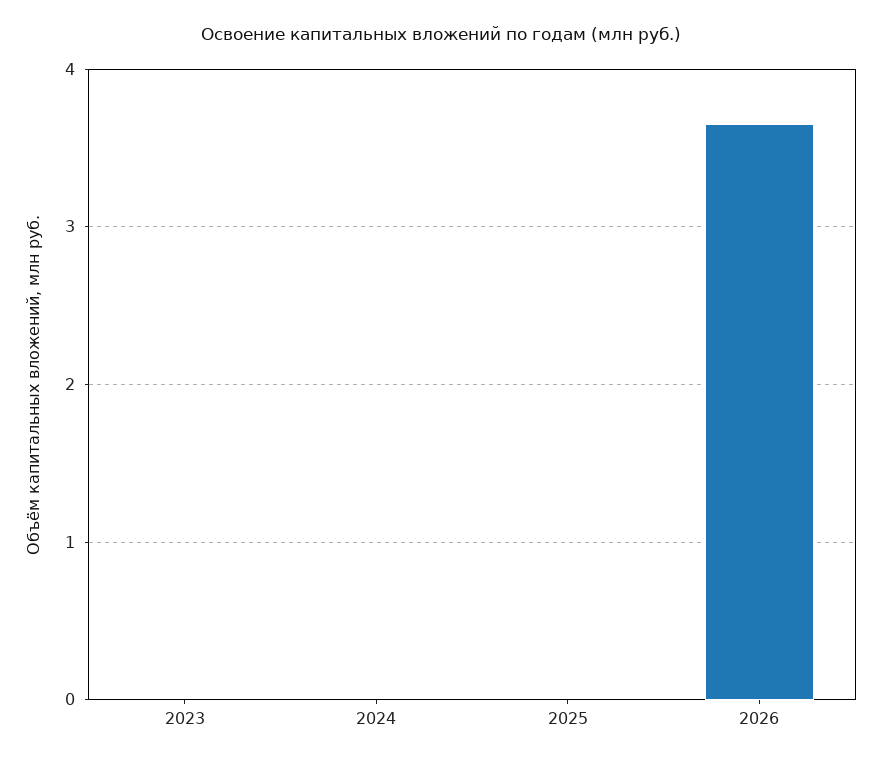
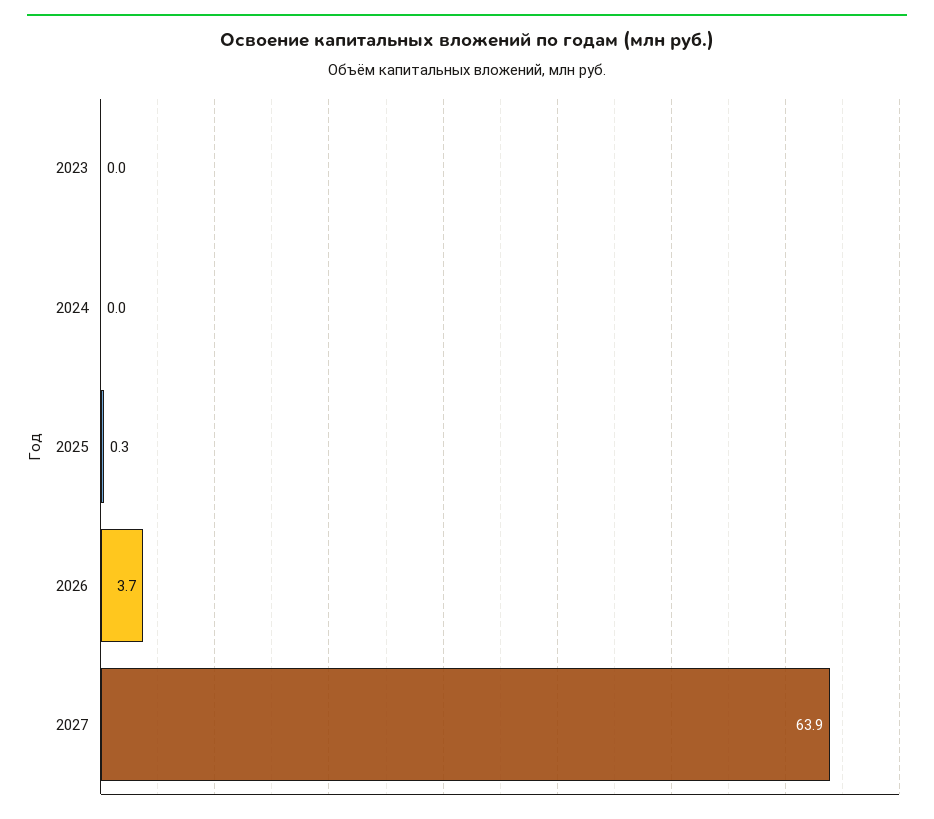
2025: 0 -> 0.3
2027: none -> 63.9

